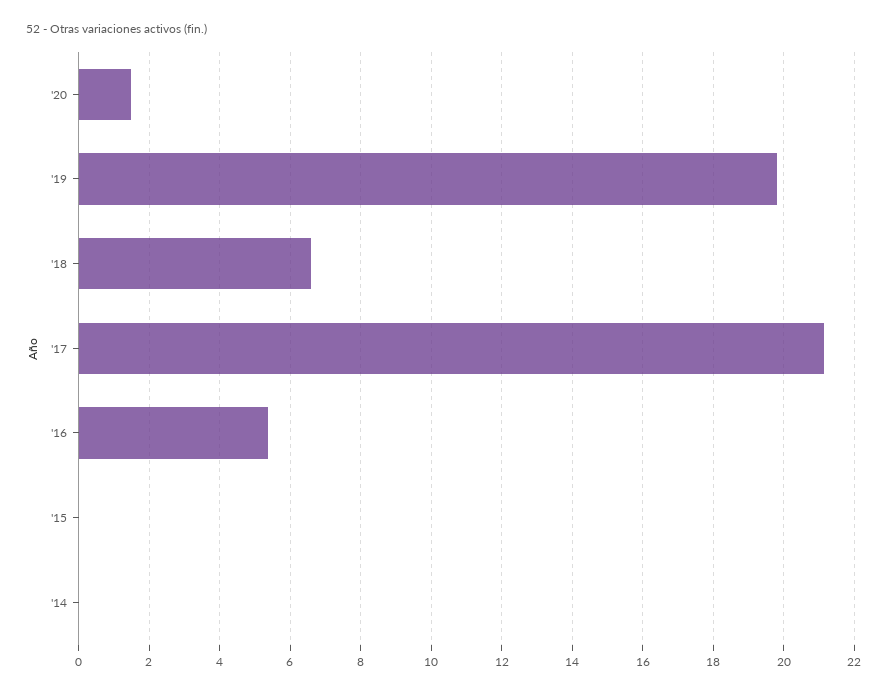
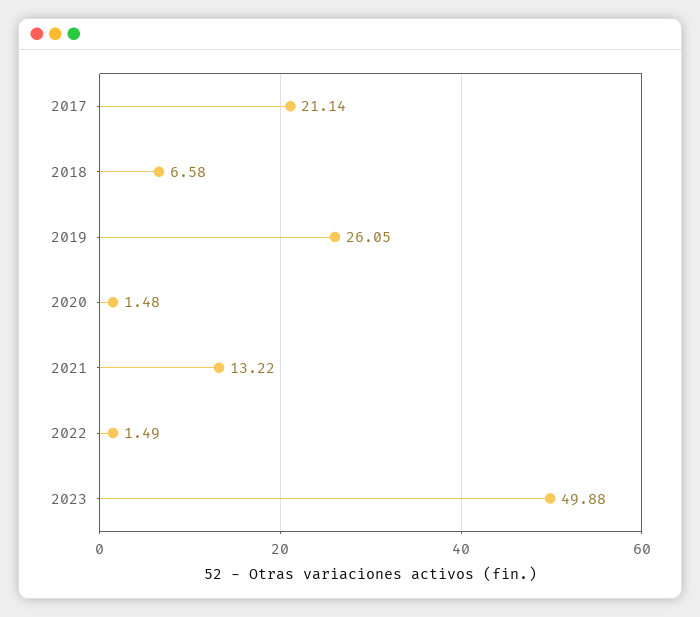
'19: 19.8 -> 26.05
'16: 5.4 -> none
'15: 0 -> none
'14: 0 -> none
2021: none -> 13.22
2022: none -> 1.49
2023: none -> 49.88

